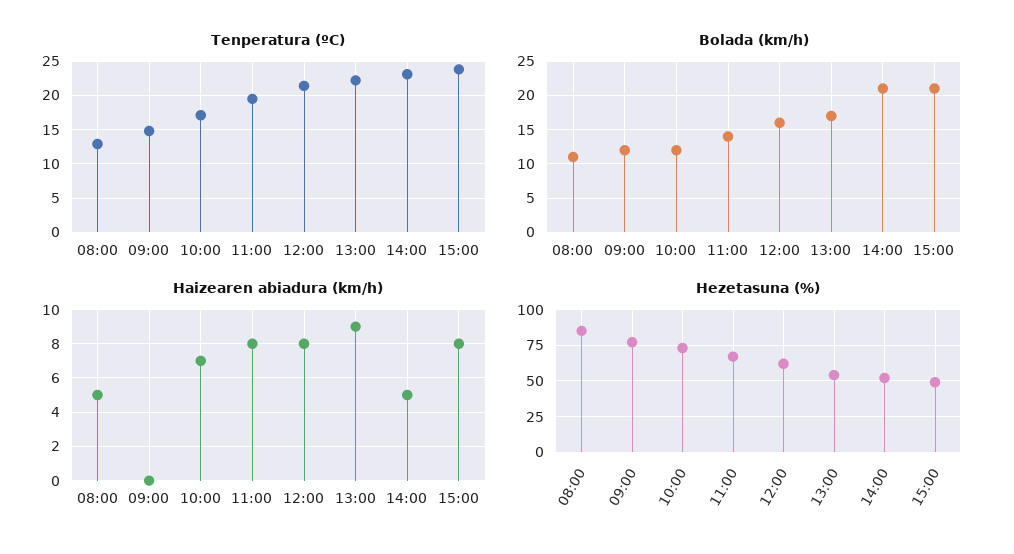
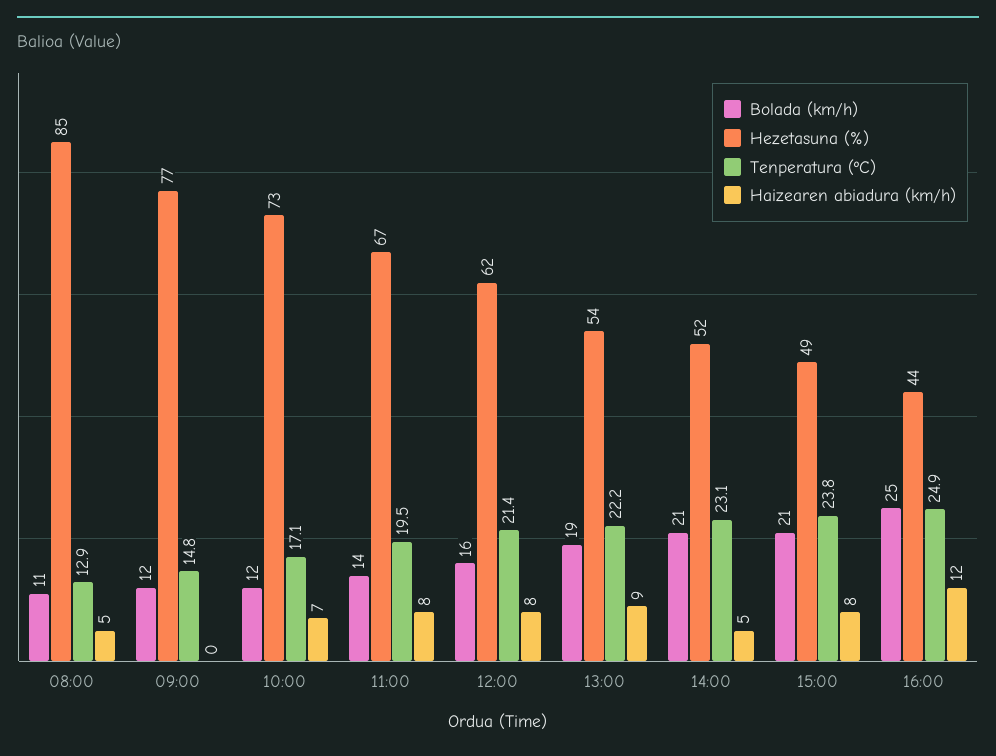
Bolada (km/h), 13:00: 17 -> 19
Bolada (km/h), 16:00: none -> 25
Hezetasuna (%), 16:00: none -> 44
Tenperatura (ºC), 16:00: none -> 24.9
Haizearen abiadura (km/h), 16:00: none -> 12

